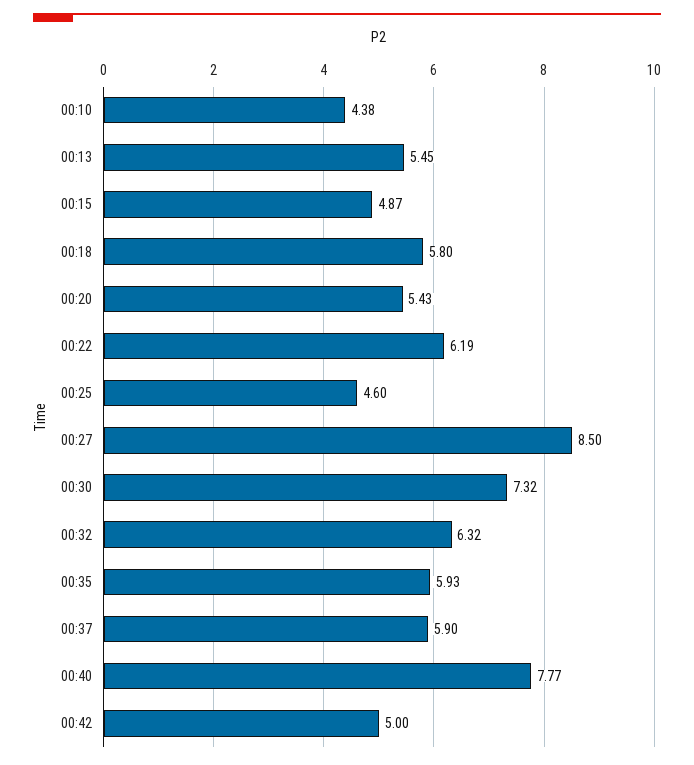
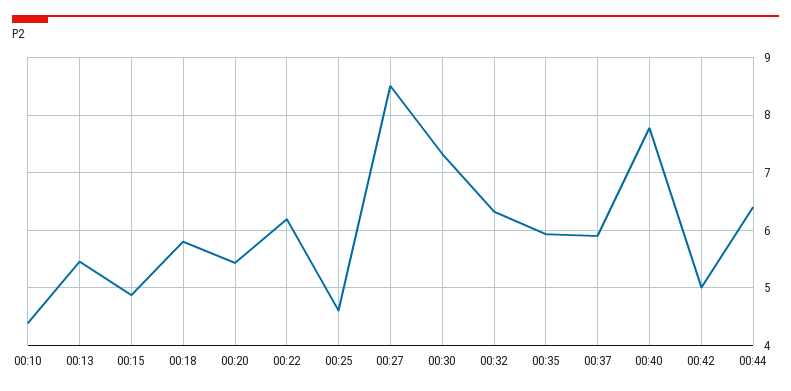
00:44: none -> 6.4

